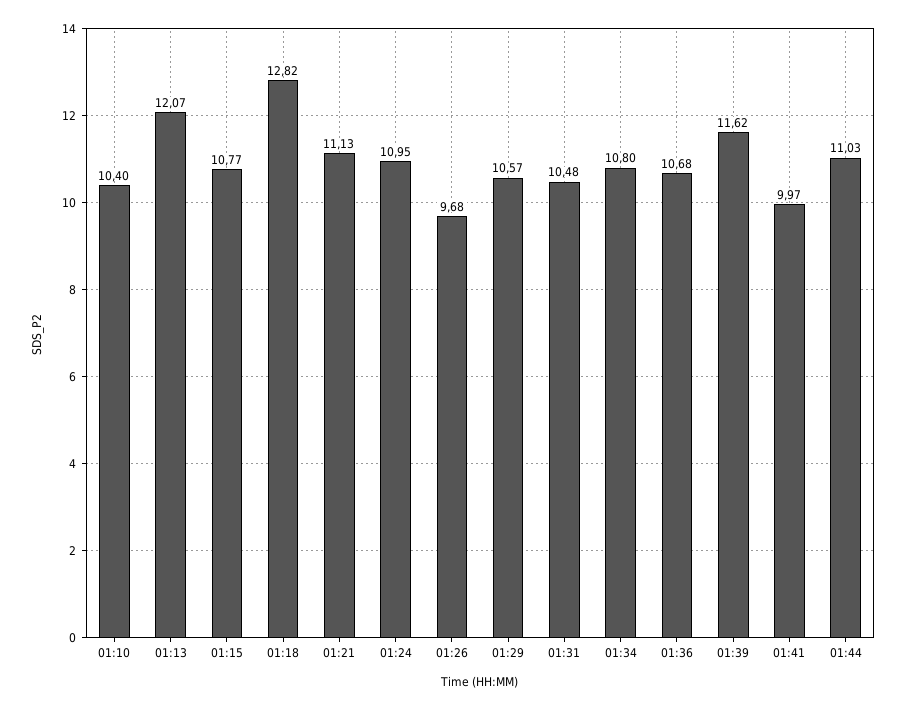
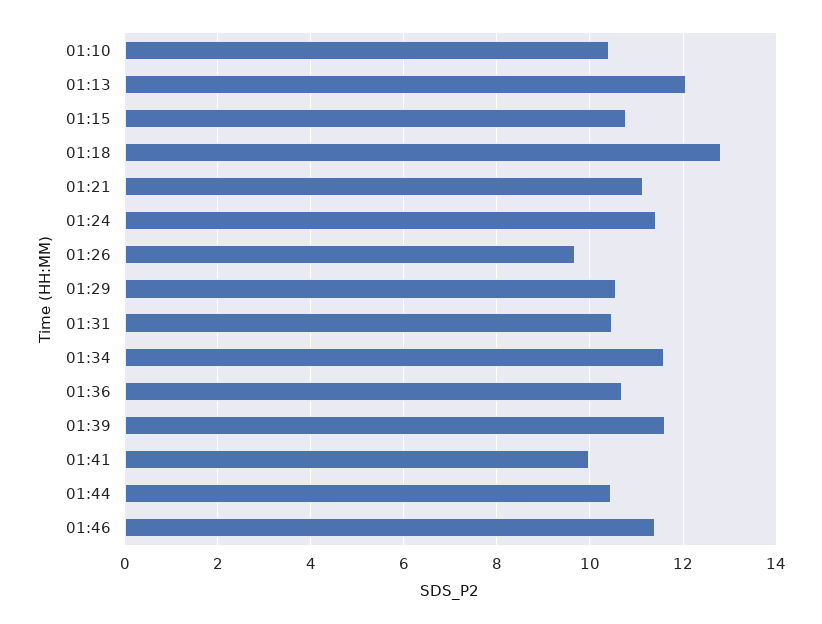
01:24: 10.95 -> 11.4
01:34: 10.8 -> 11.6
01:44: 11.03 -> 10.4
01:46: none -> 11.4

